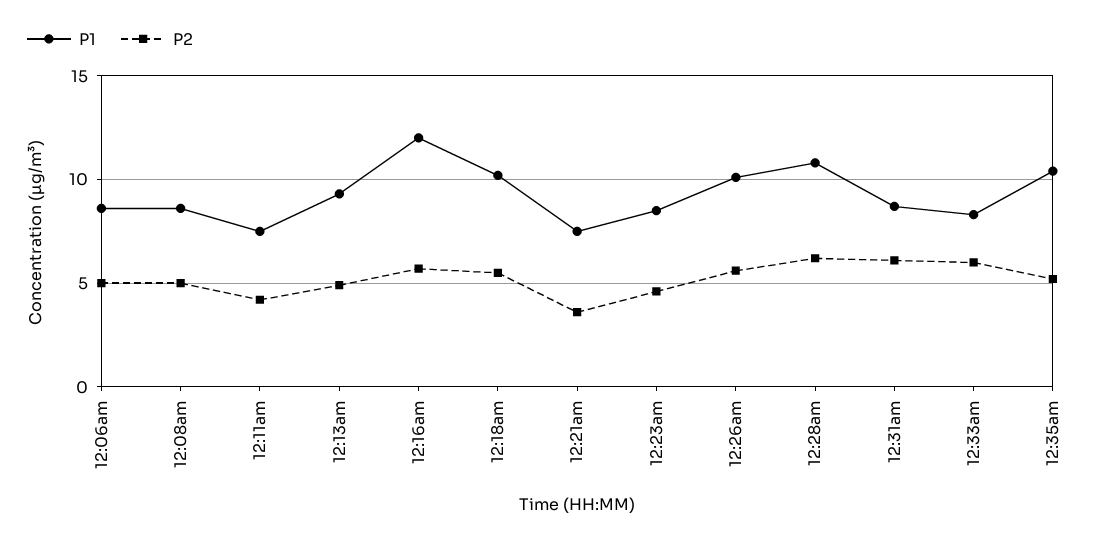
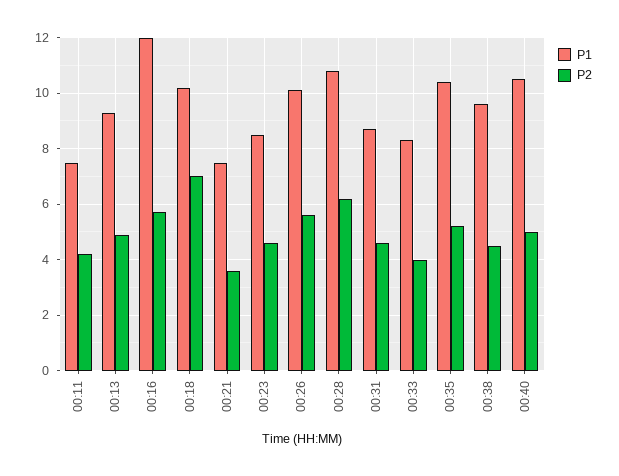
P1, 12:06am: 8.5 -> none
P2, 12:06am: 5 -> none
P1, 12:08am: 8.5 -> none
P2, 12:08am: 5 -> none
P2, 12:18am: 5.5 -> 7
P2, 12:31am: 6 -> 4.5
P2, 12:33am: 6 -> 4
P1, 00:38: none -> 9.5
P2, 00:38: none -> 4.5
P1, 00:40: none -> 10.5
P2, 00:40: none -> 5

